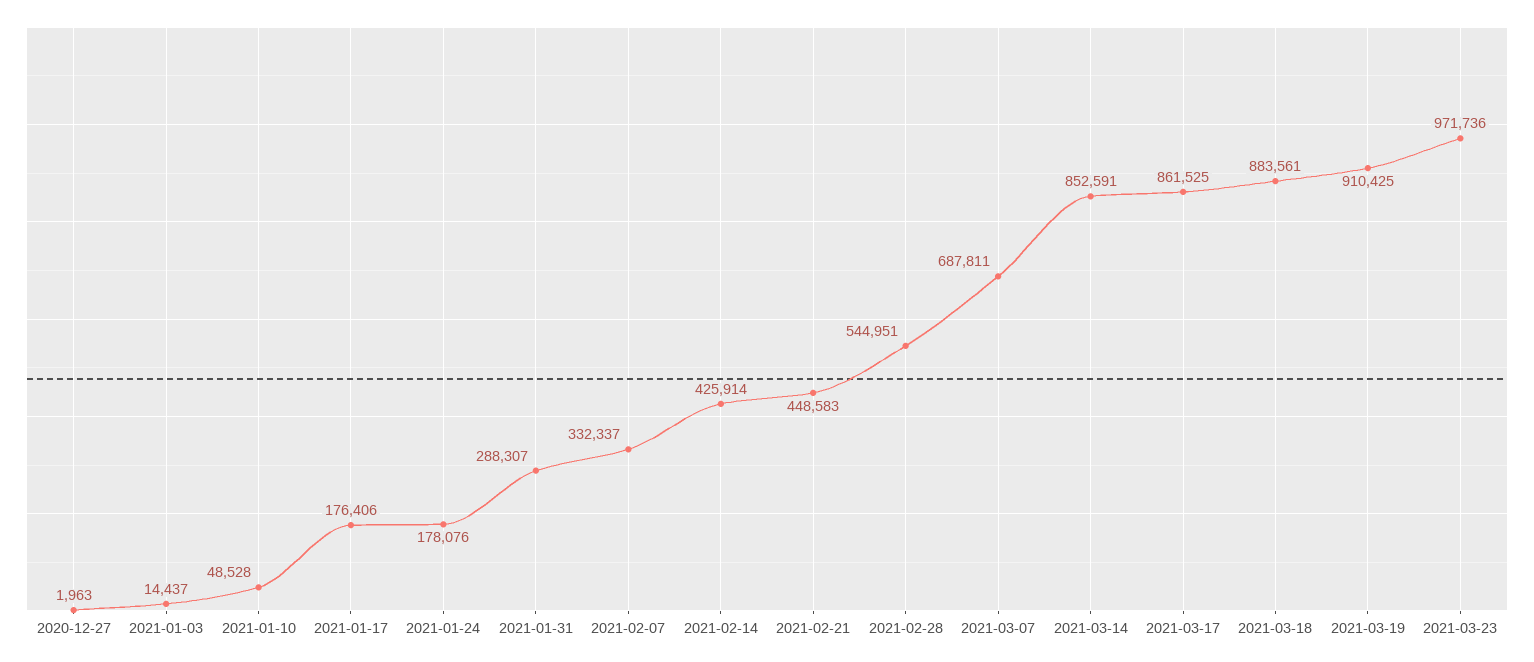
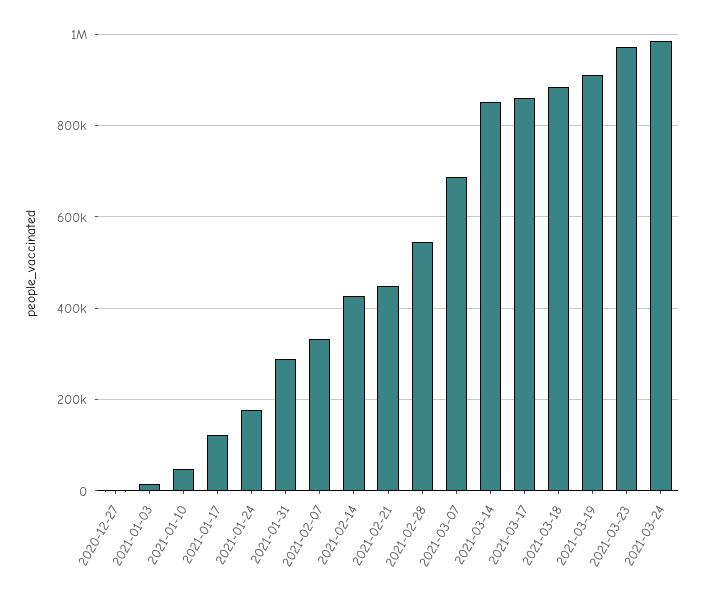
2021-01-17: 176406 -> 120000
2021-03-24: none -> 980000

